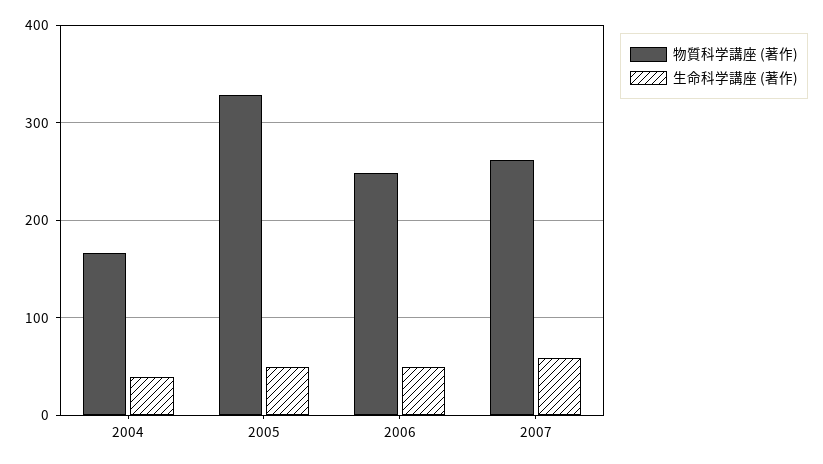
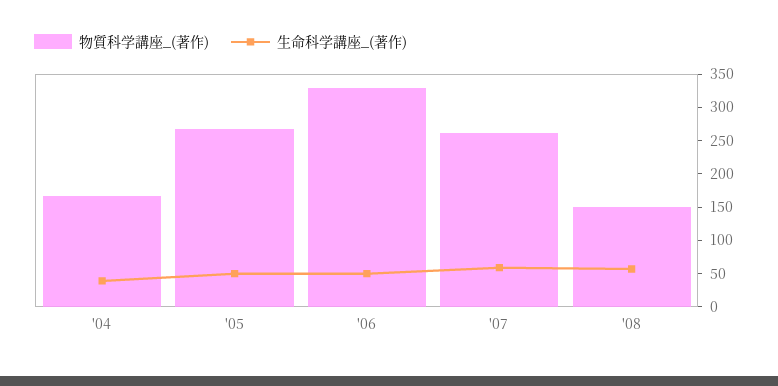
物質科学講座 (著作), 2005: 330 -> 275
物質科学講座 (著作), 2006: 250 -> 325
物質科学講座 (著作), '08: none -> 150
生命科学講座 (著作), '08: none -> 50

